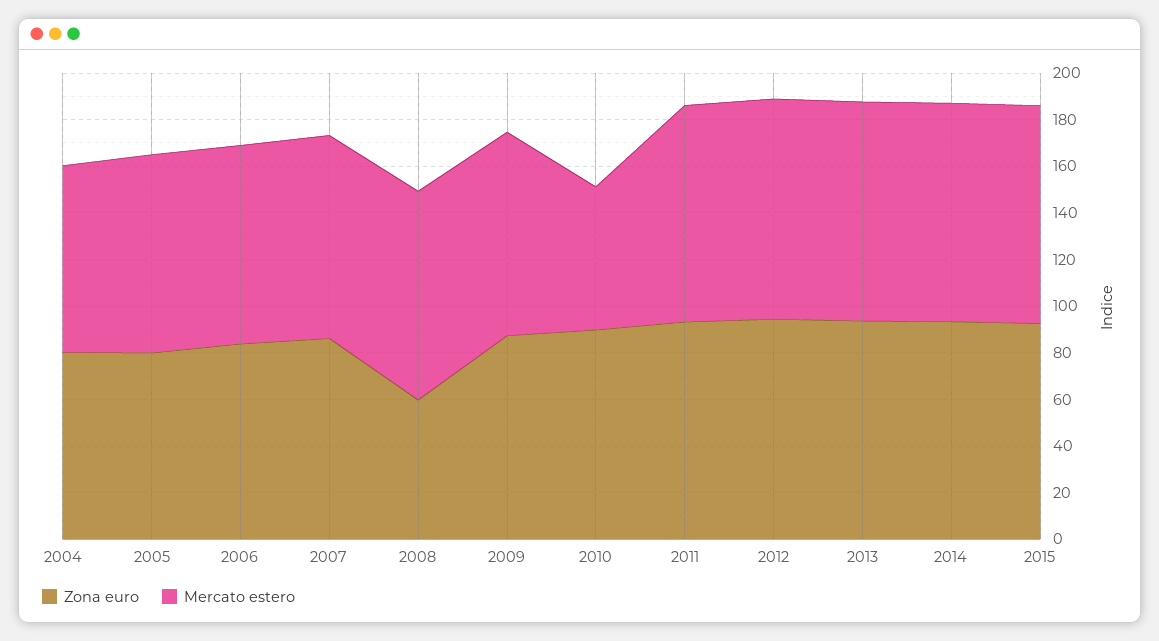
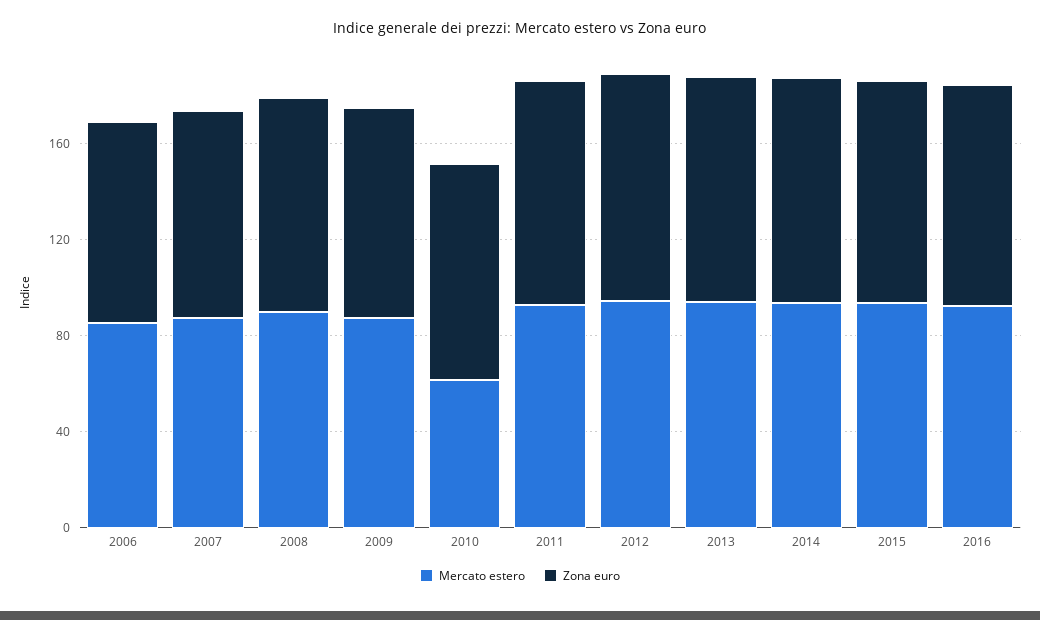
Zona euro, 2004: 80 -> none
Mercato estero, 2004: 80 -> none
Zona euro, 2005: 80 -> none
Mercato estero, 2005: 85 -> none
Zona euro, 2008: 60 -> 90
Mercato estero, 2016: none -> 90
Zona euro, 2016: none -> 90

